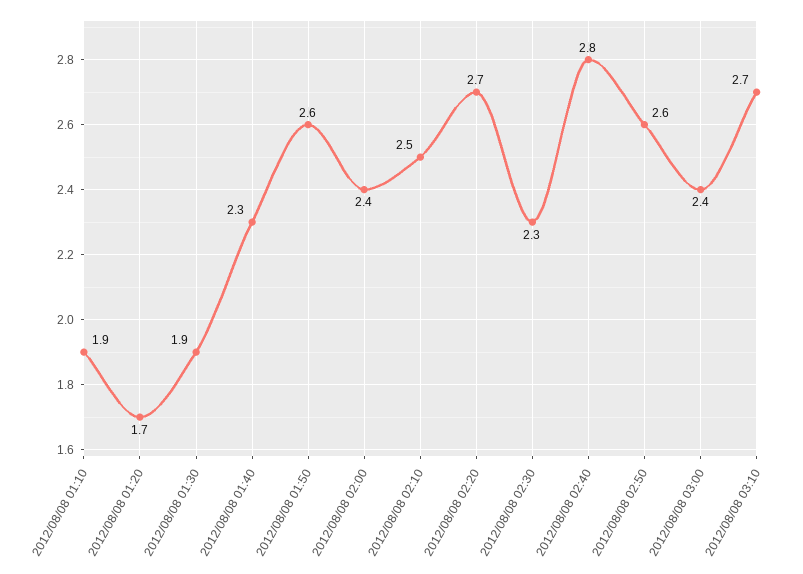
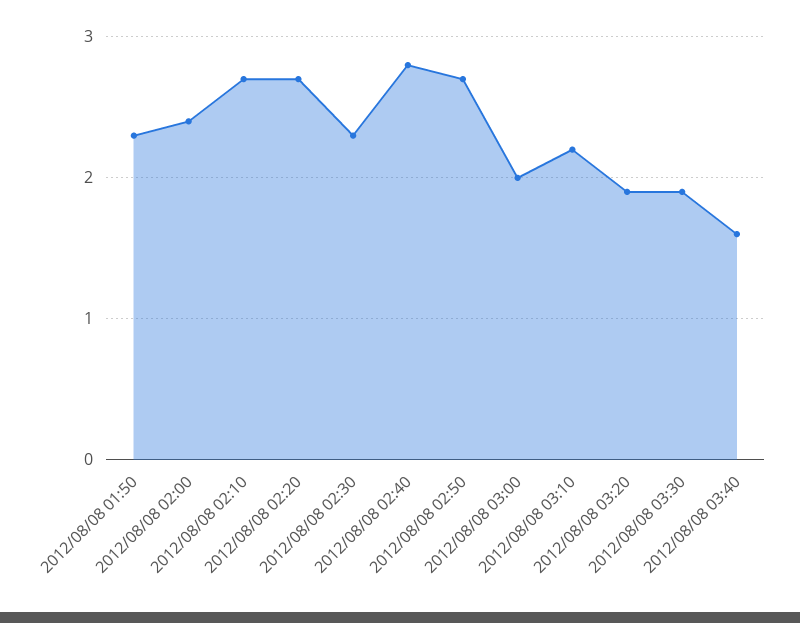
2012/08/08 01:10: 1.9 -> none
2012/08/08 01:20: 1.7 -> none
2012/08/08 01:30: 1.9 -> none
2012/08/08 01:40: 2.3 -> none
2012/08/08 01:50: 2.6 -> 2.3
2012/08/08 02:10: 2.5 -> 2.7
2012/08/08 02:50: 2.6 -> 2.7
2012/08/08 03:00: 2.4 -> 2
2012/08/08 03:10: 2.7 -> 2.2
2012/08/08 03:20: none -> 1.9
2012/08/08 03:30: none -> 1.9
2012/08/08 03:40: none -> 1.6

